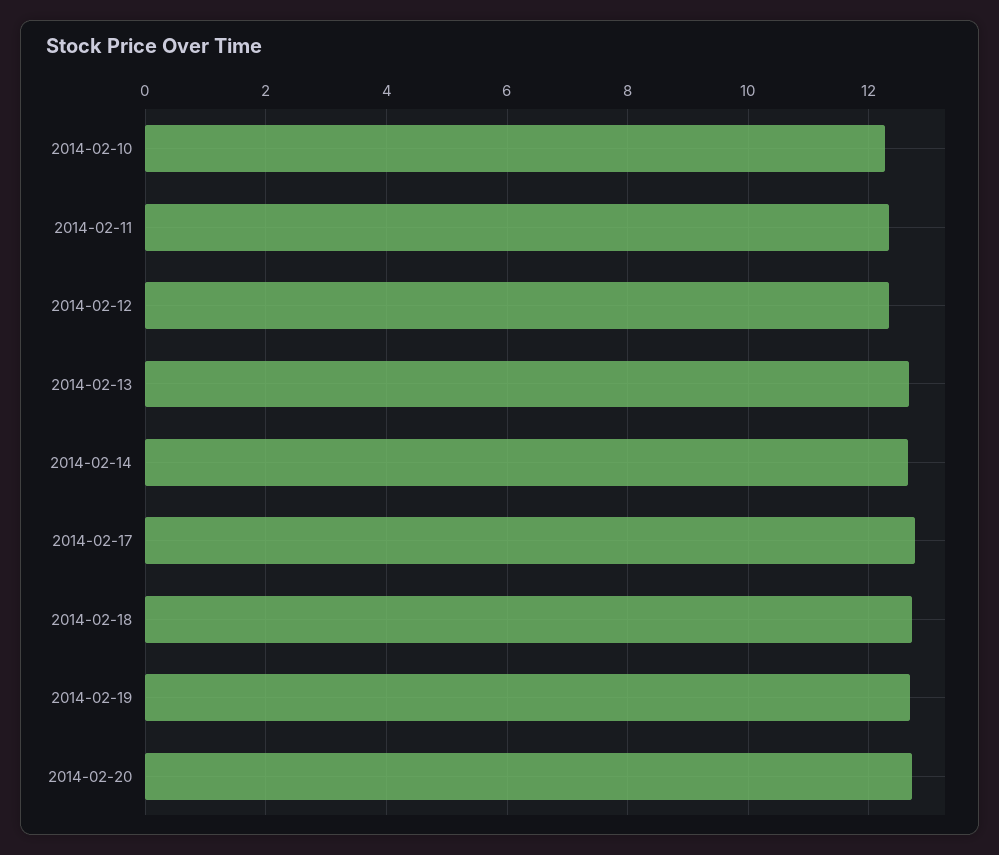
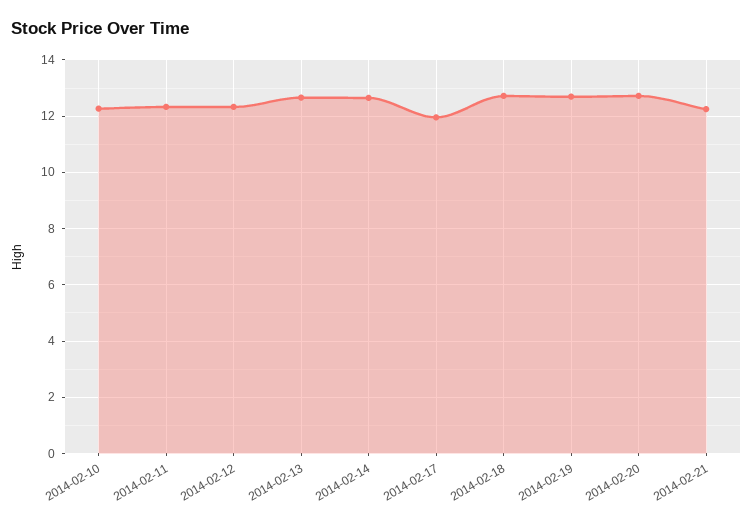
2014-02-17: 12.8 -> 12
2014-02-21: none -> 12.25

